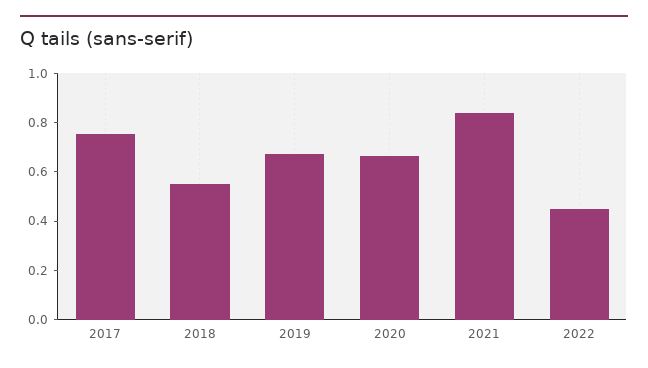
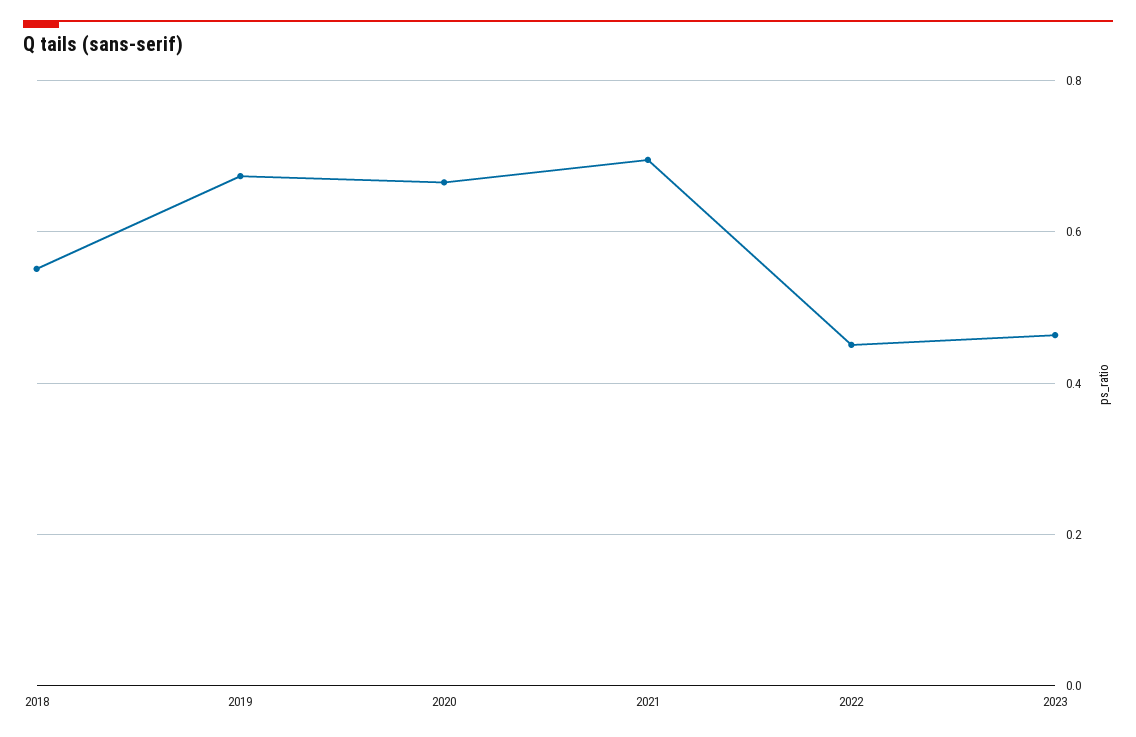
2017: 0.75 -> none
2021: 0.85 -> 0.7
2023: none -> 0.46

